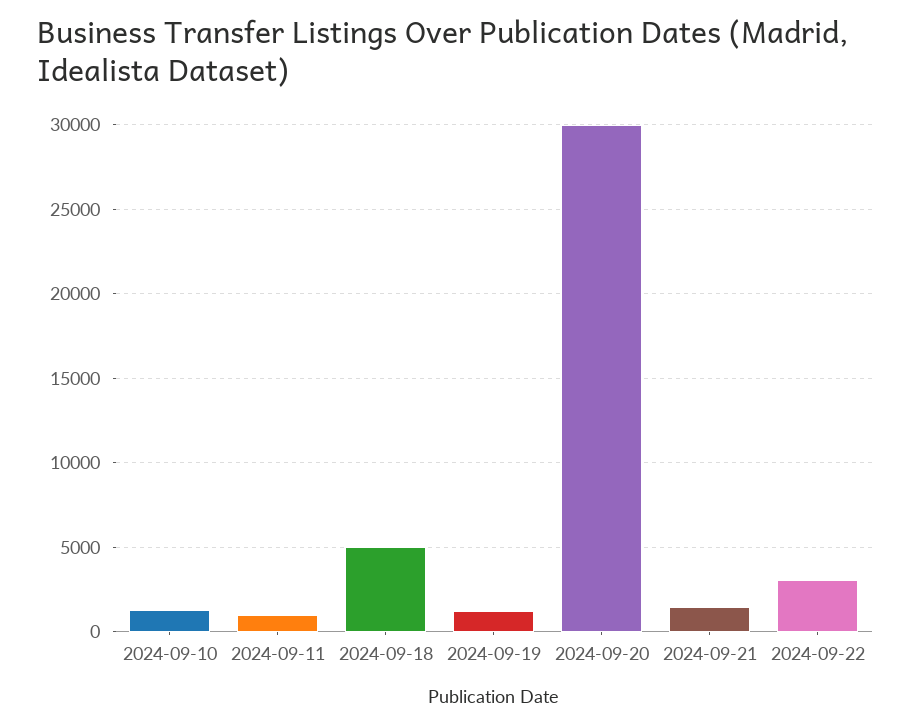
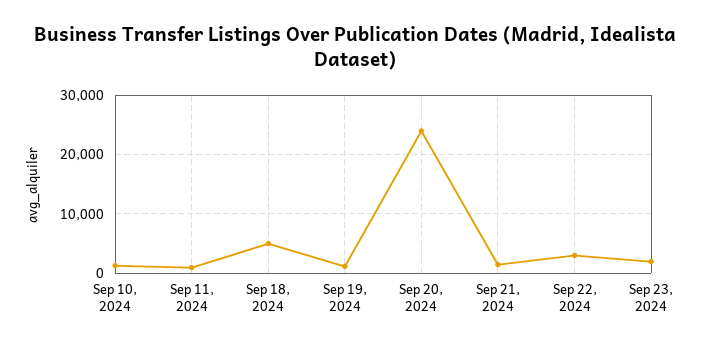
2024-09-20: 30000 -> 24000
Sep 23, 2024: none -> 2000

